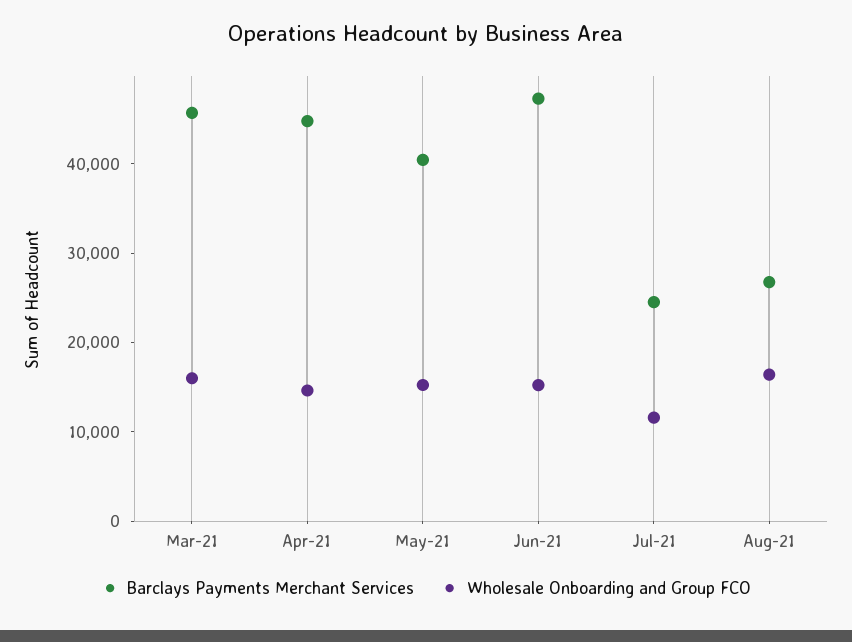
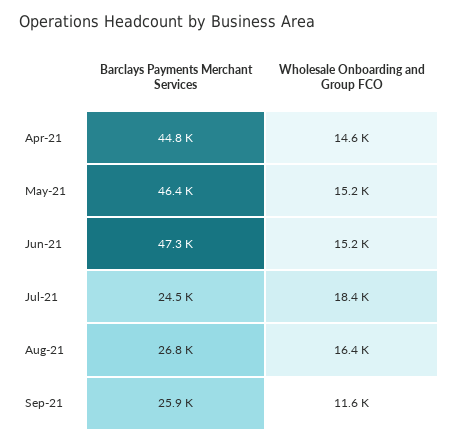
Barclays Payments Merchant Services, Mar-21: 46000 -> none
Wholesale Onboarding and Group FCO, Mar-21: 16000 -> none
Barclays Payments Merchant Services, May-21: 40000 -> 46400
Wholesale Onboarding and Group FCO, Jul-21: 12000 -> 18400
Barclays Payments Merchant Services, Sep-21: none -> 25900
Wholesale Onboarding and Group FCO, Sep-21: none -> 11600

